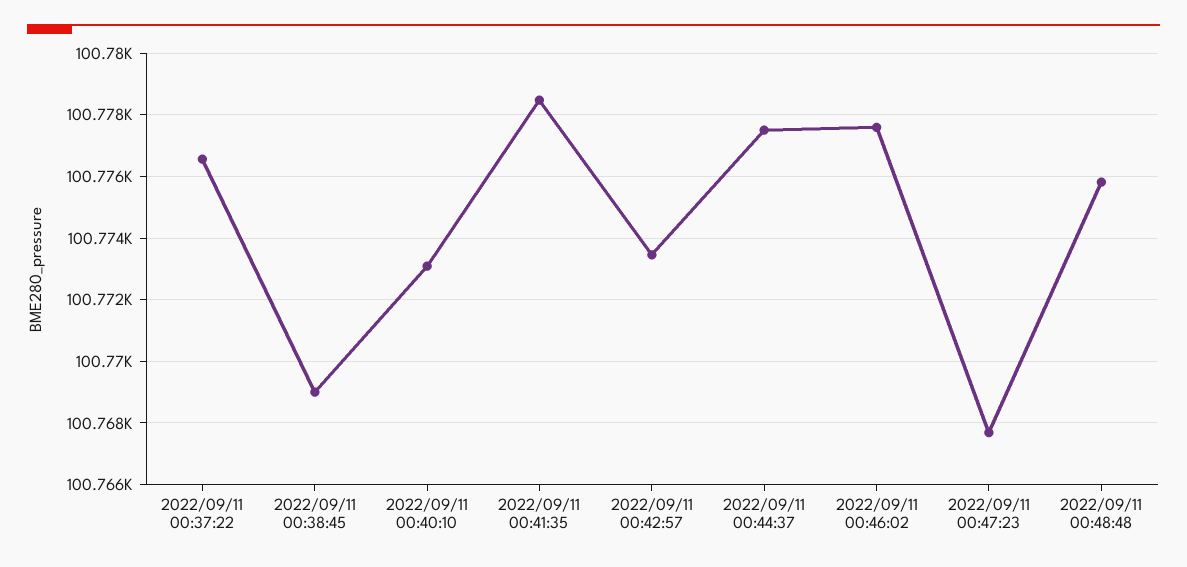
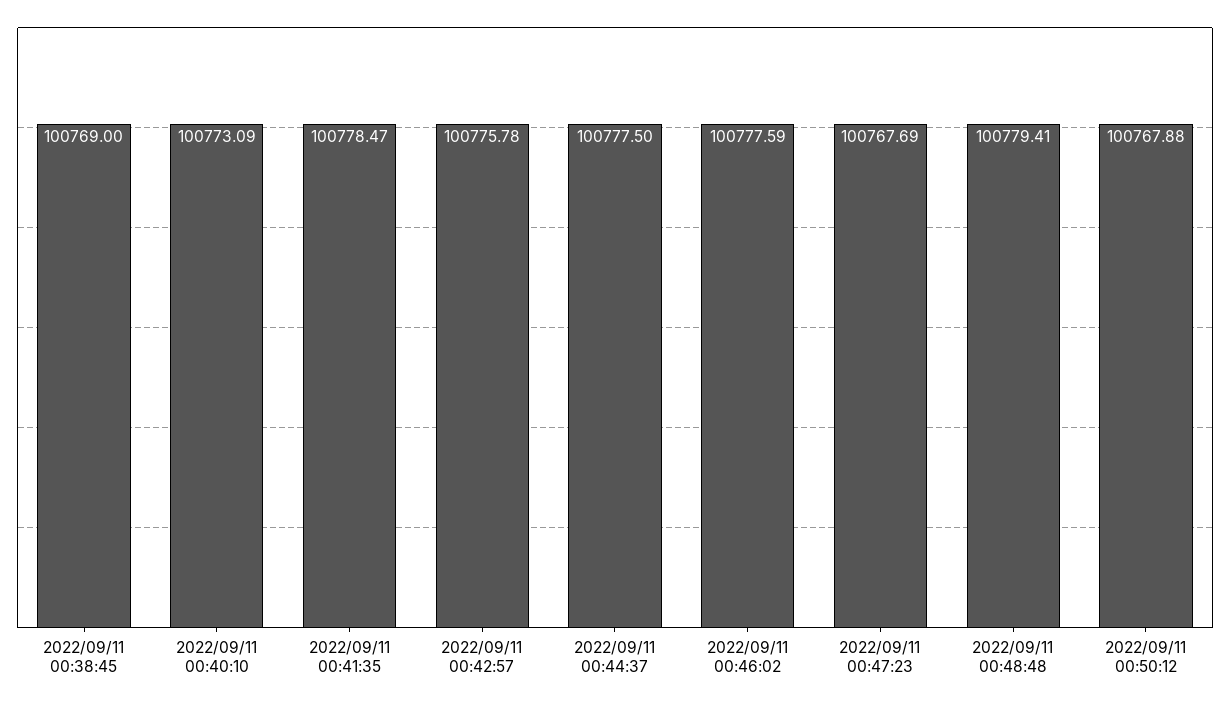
2022/09/11 00:37:22: 100776.6 -> none
2022/09/11 00:42:57: 100773.4 -> 100775.78
2022/09/11 00:48:48: 100775.8 -> 100779.41
2022/09/11 00:50:12: none -> 100767.88

